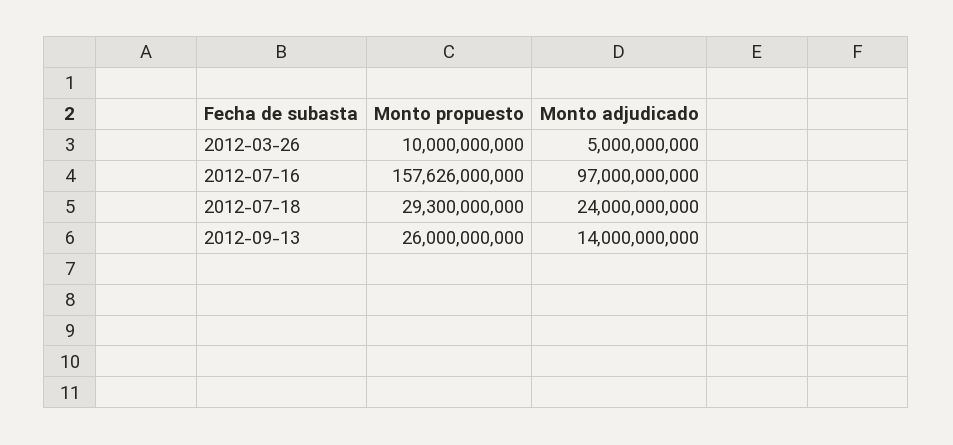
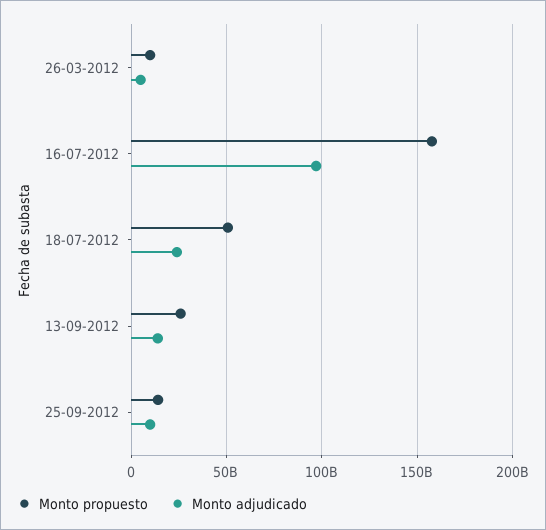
Monto propuesto, 2012-07-18: 29300000000 -> 50000000000
Monto propuesto, 25-09-2012: none -> 15000000000
Monto adjudicado, 25-09-2012: none -> 10000000000

